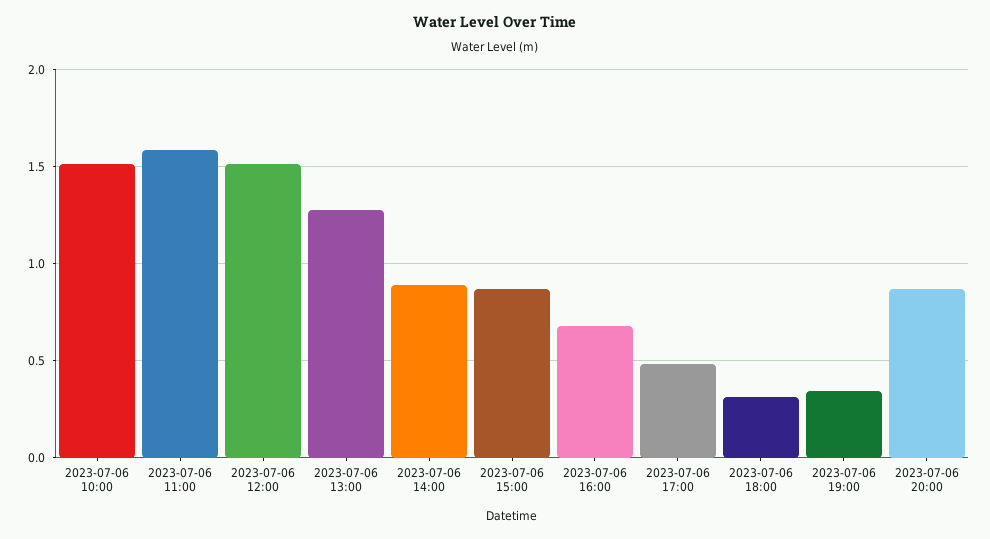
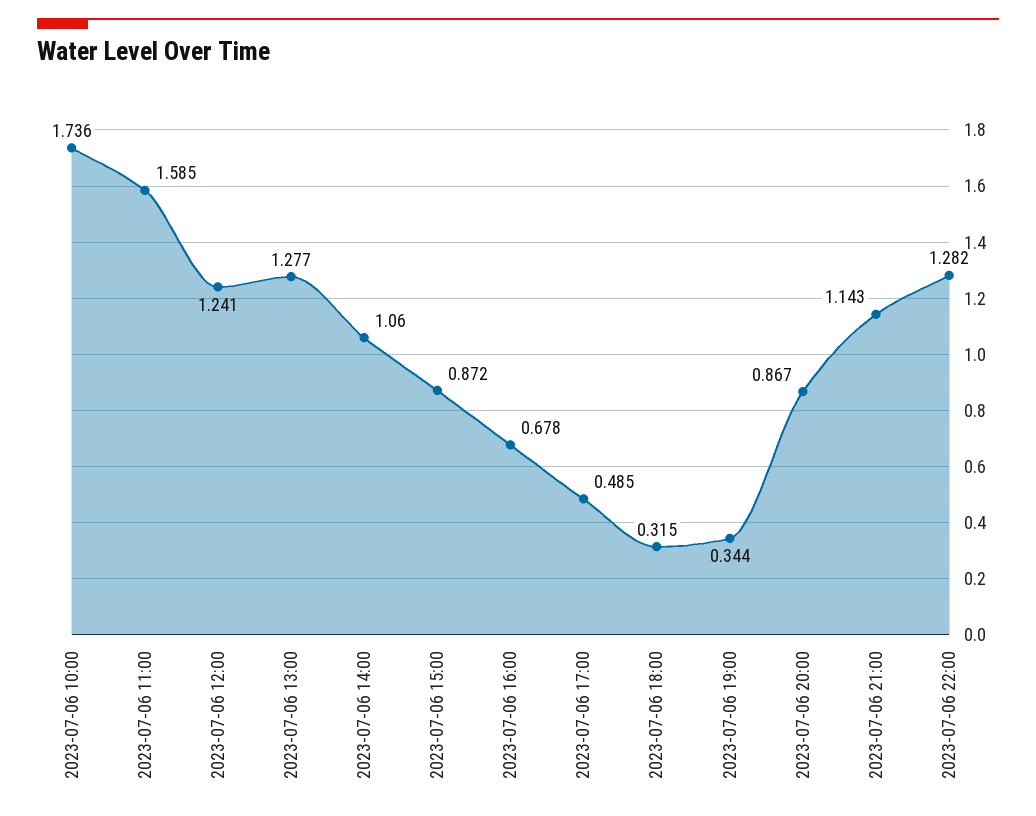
2023-07-06 10:00: 1.5 -> 1.736
2023-07-06 12:00: 1.5 -> 1.241
2023-07-06 14:00: 0.9 -> 1.06
2023-07-06 21:00: none -> 1.143
2023-07-06 22:00: none -> 1.282

